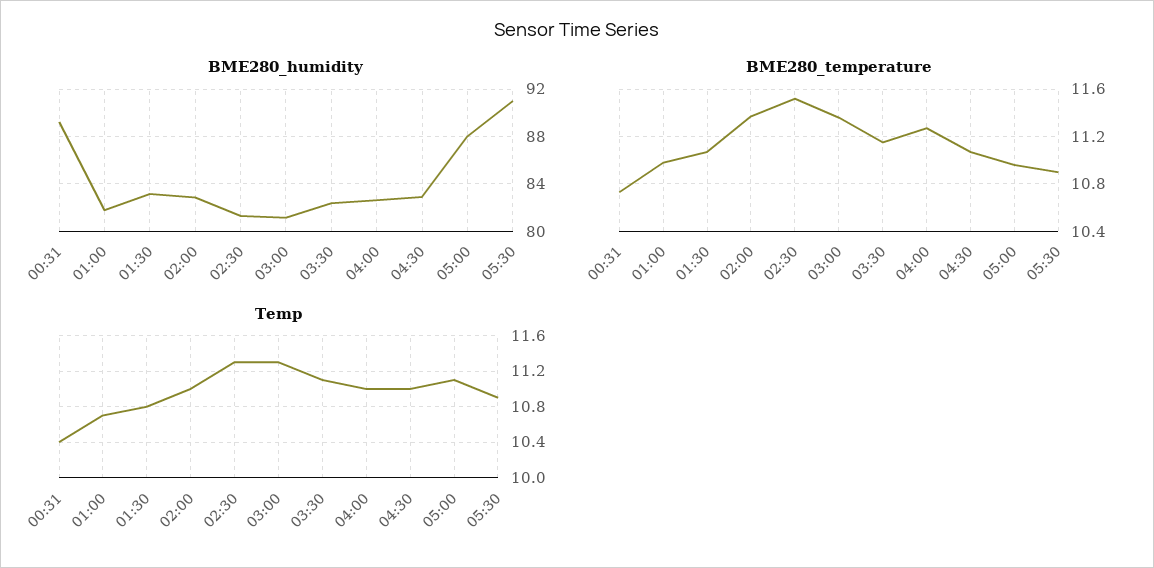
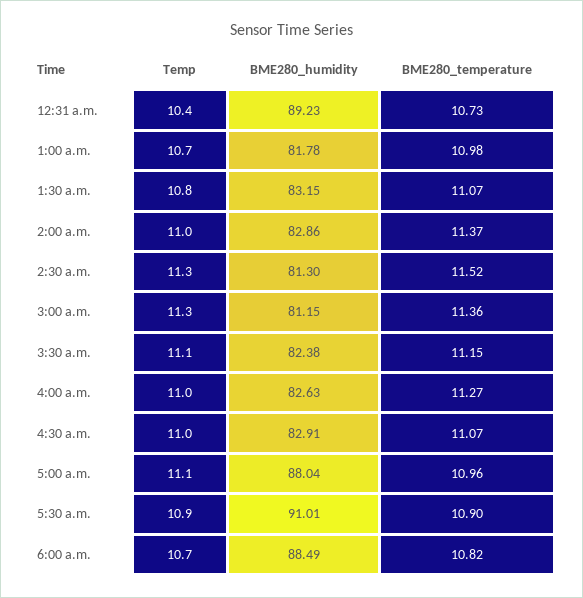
Temp, 6:00 a.m.: none -> 10.7
BME280_humidity, 6:00 a.m.: none -> 88.49
BME280_temperature, 6:00 a.m.: none -> 10.82

